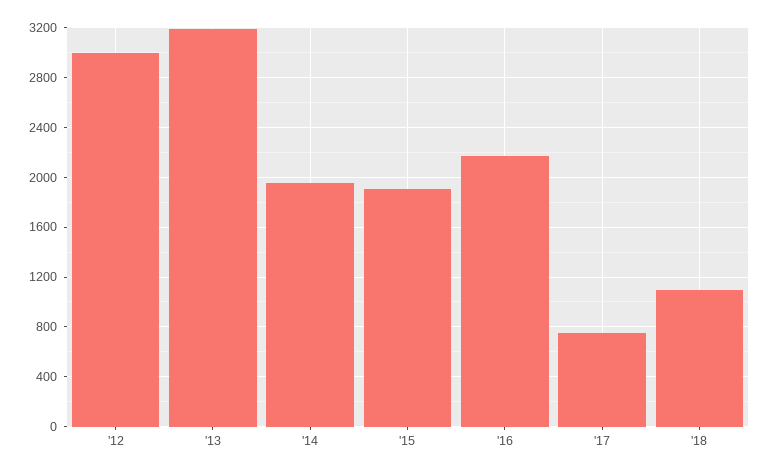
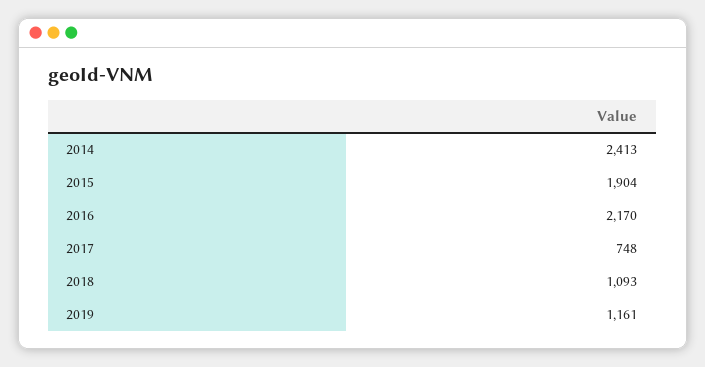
'12: 3000 -> none
'13: 3200 -> none
'14: 1950 -> 2413
2019: none -> 1161

